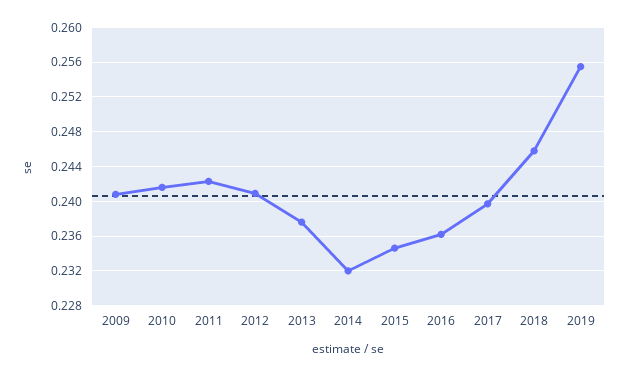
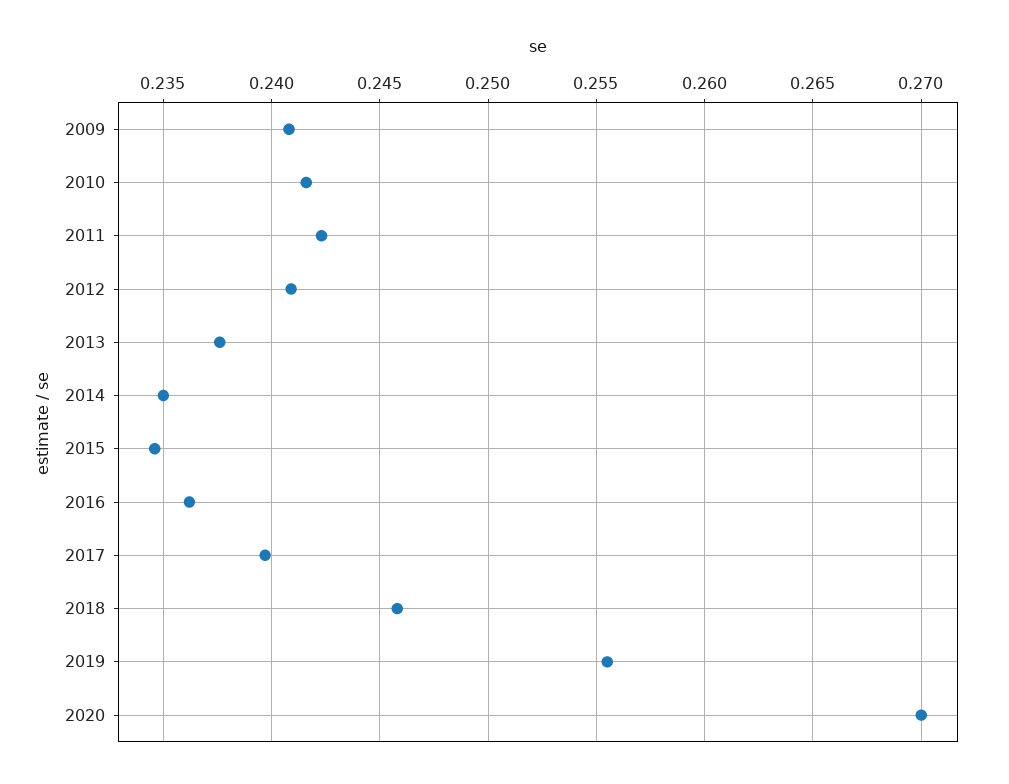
2014: 0.232 -> 0.235
2020: none -> 0.27

